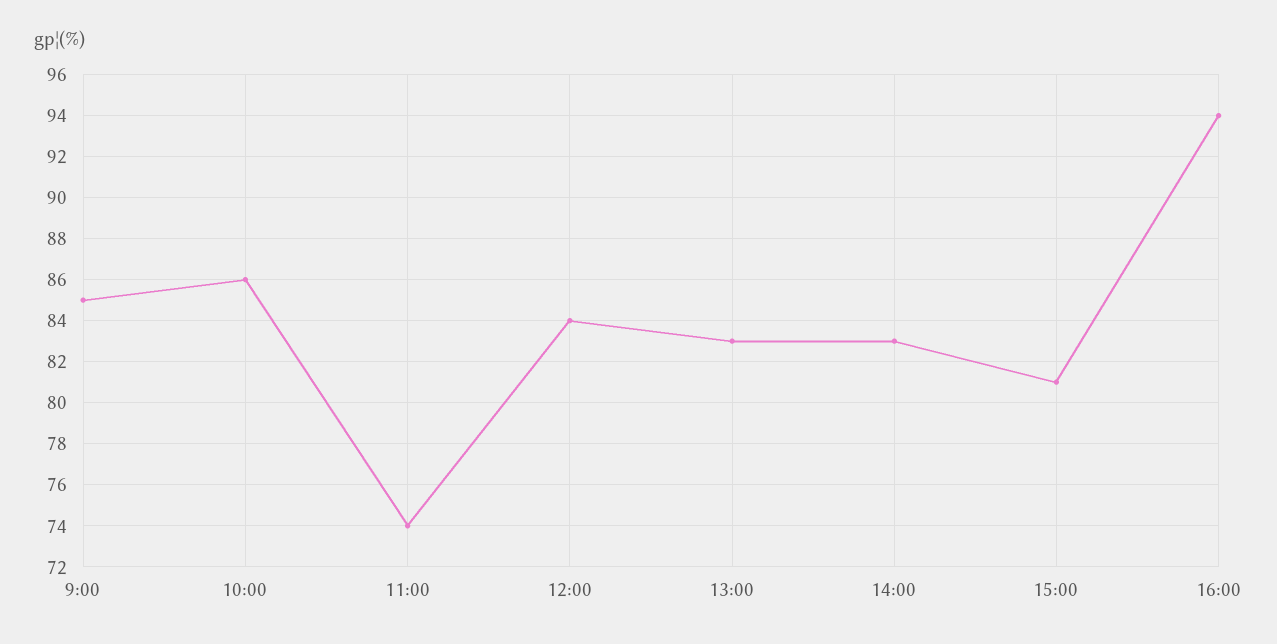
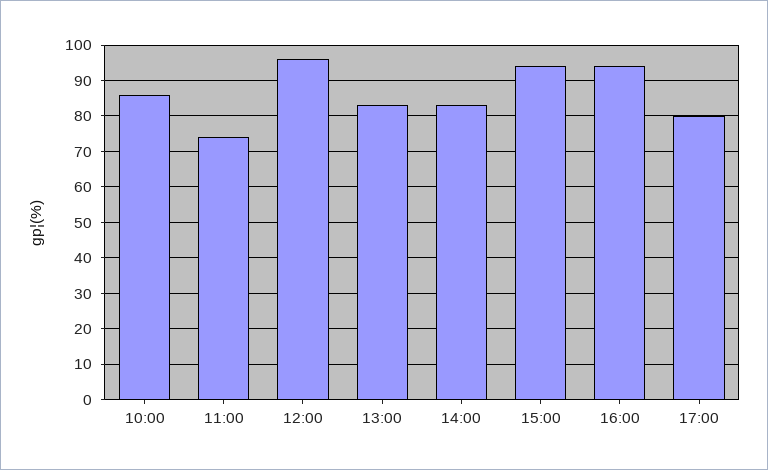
9:00: 85 -> none
12:00: 84 -> 95
15:00: 81 -> 95
17:00: none -> 80

